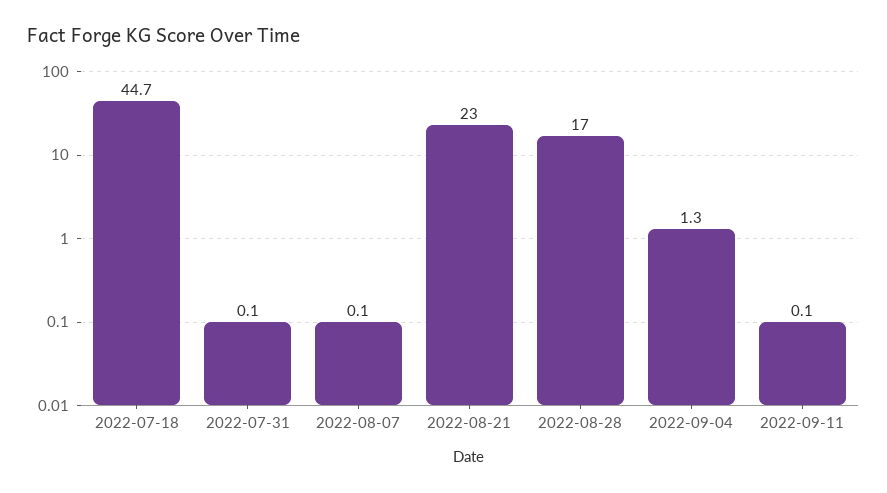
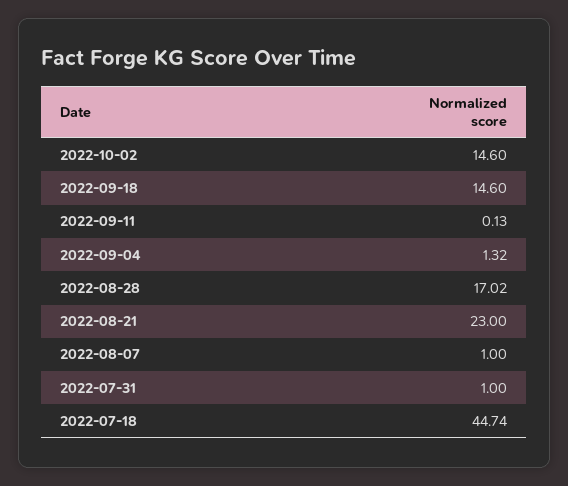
2022-07-31: 0.1 -> 1
2022-08-07: 0.1 -> 1
2022-10-02: none -> 14.6
2022-09-18: none -> 14.6

